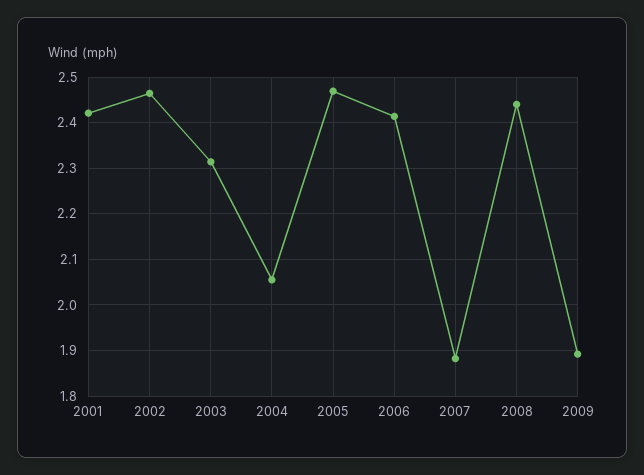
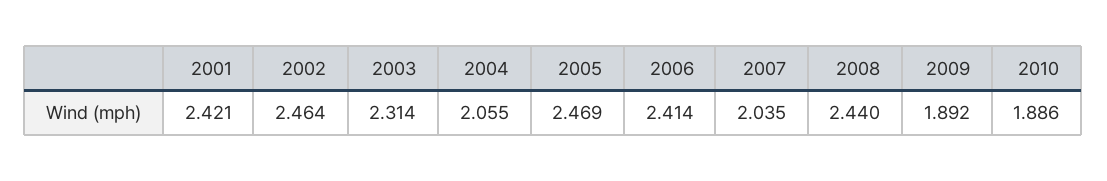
2007: 1.88 -> 2.035
2010: none -> 1.886

